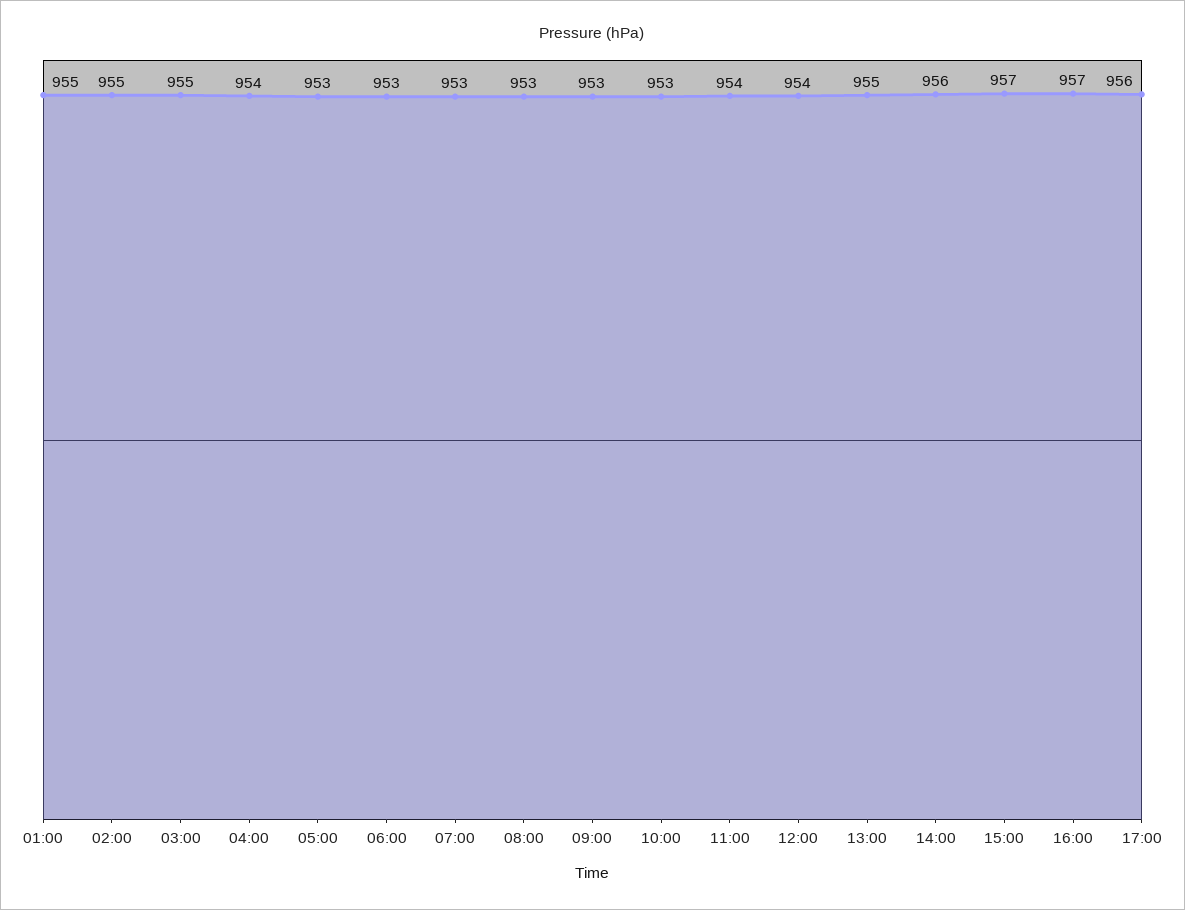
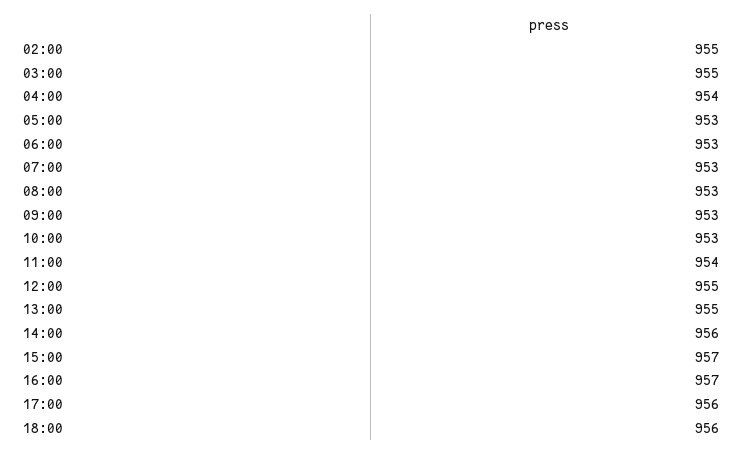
01:00: 955 -> none
12:00: 954 -> 955
18:00: none -> 956

